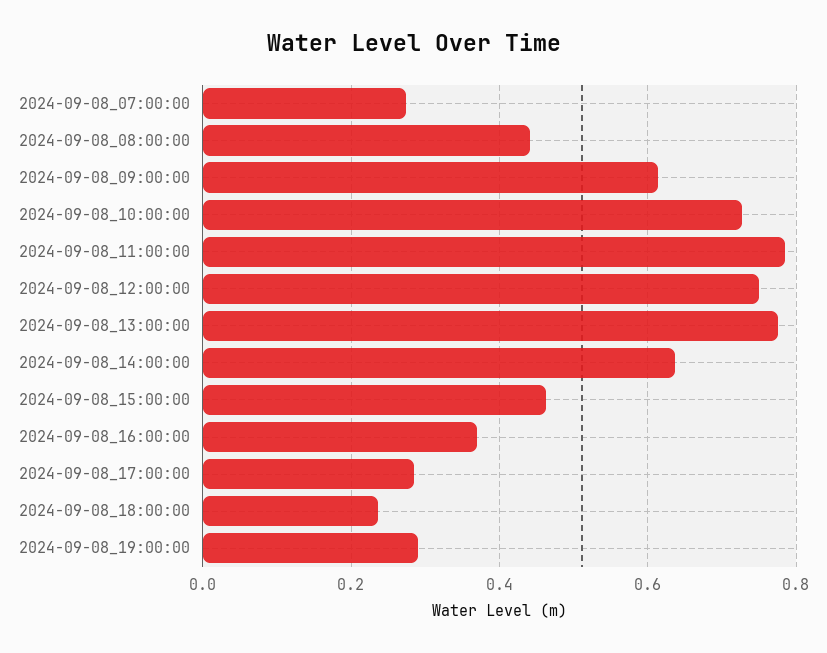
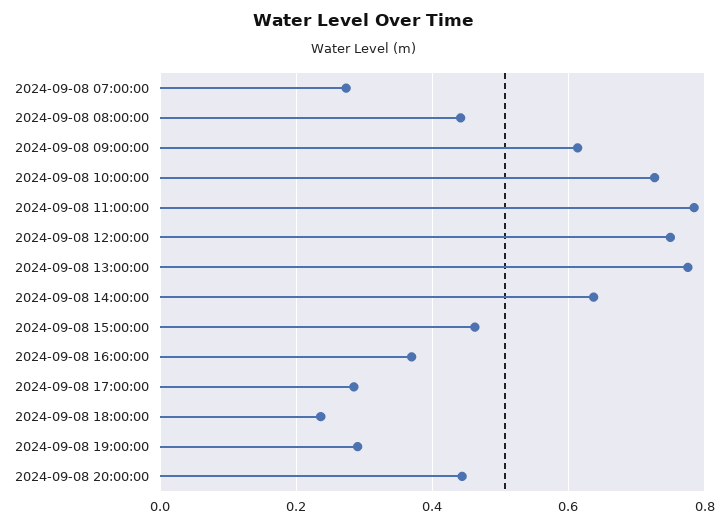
2024-09-08 20:00:00: none -> 0.44

